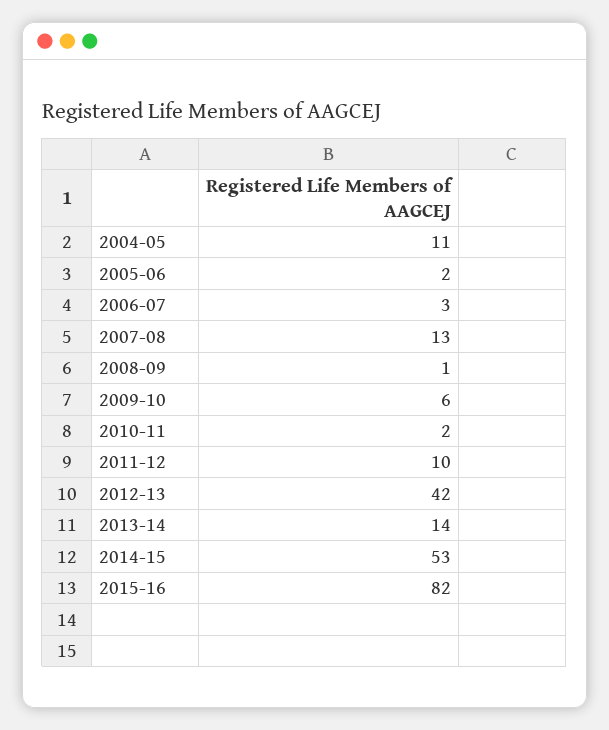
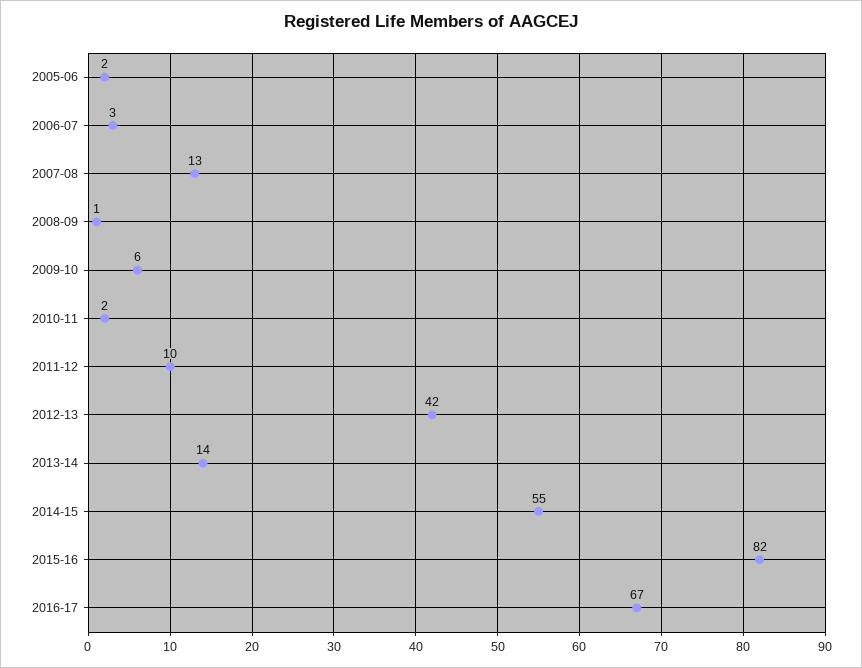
2004-05: 11 -> none
2014-15: 53 -> 55
2016-17: none -> 67

